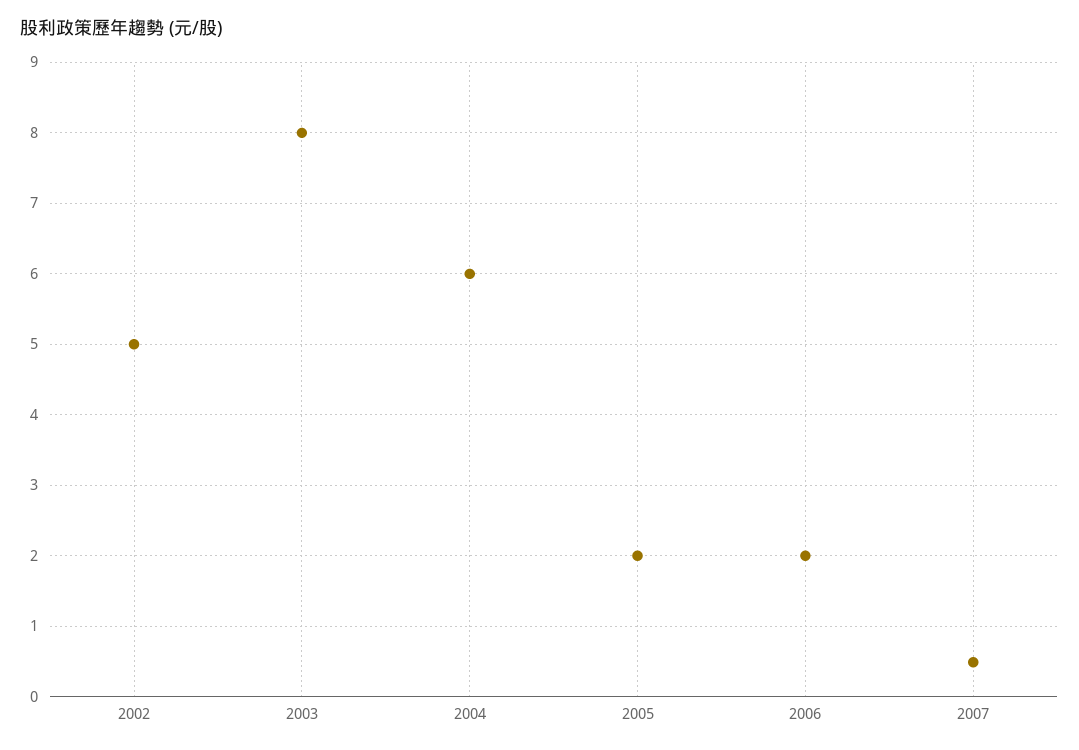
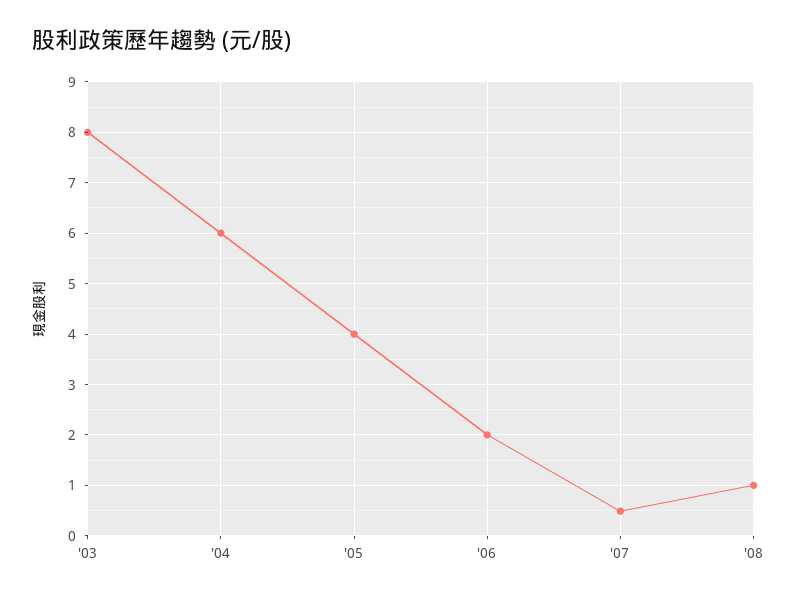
2002: 5 -> none
2005: 2 -> 4
'08: none -> 1

